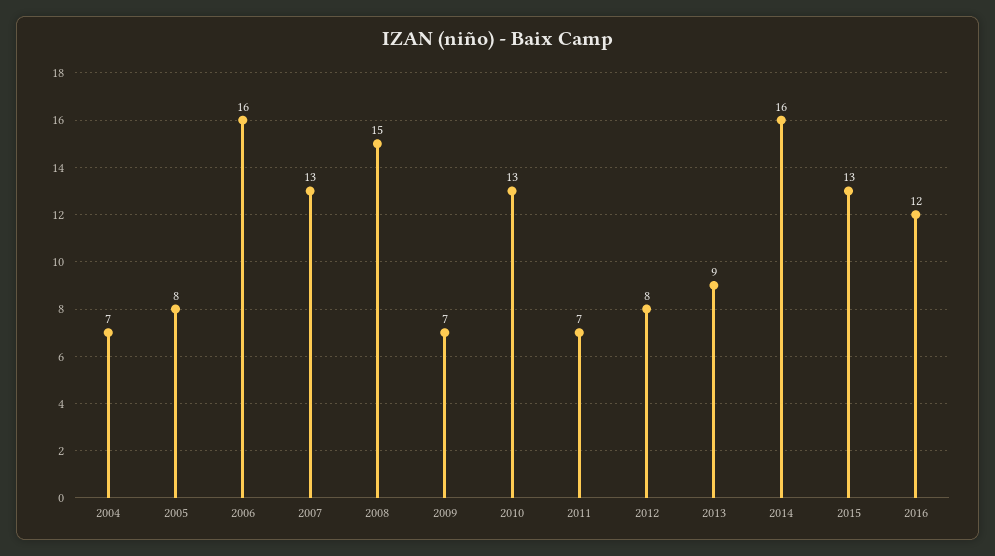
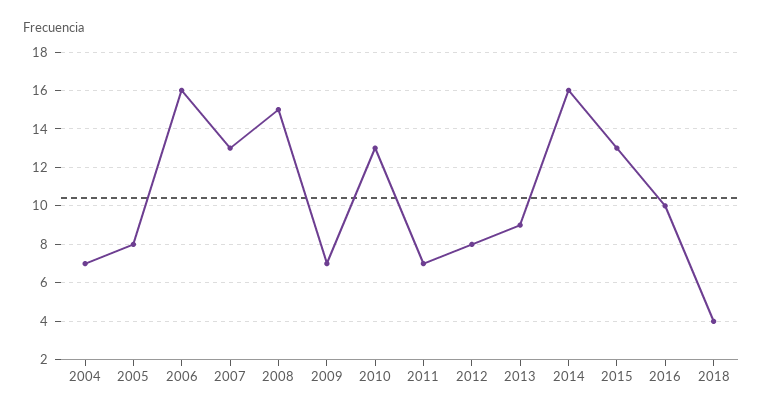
2016: 12 -> 10
2018: none -> 4

